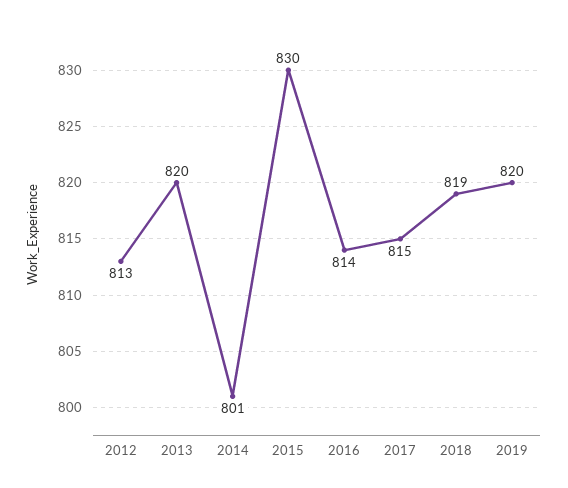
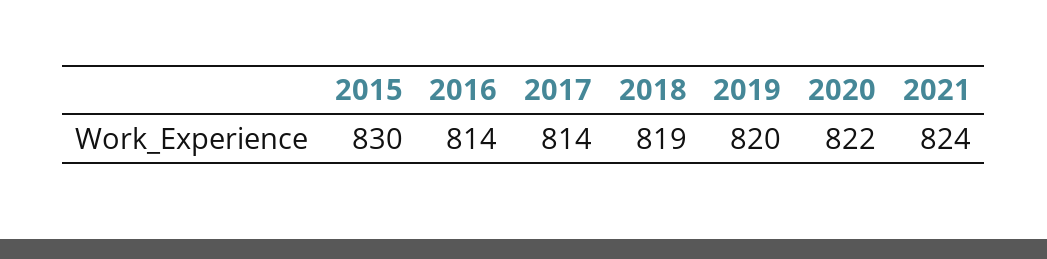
2012: 813 -> none
2013: 820 -> none
2014: 801 -> none
2017: 815 -> 814
2020: none -> 822
2021: none -> 824

